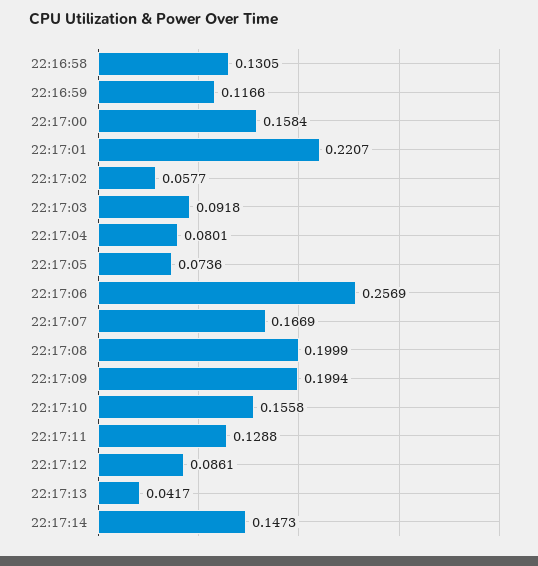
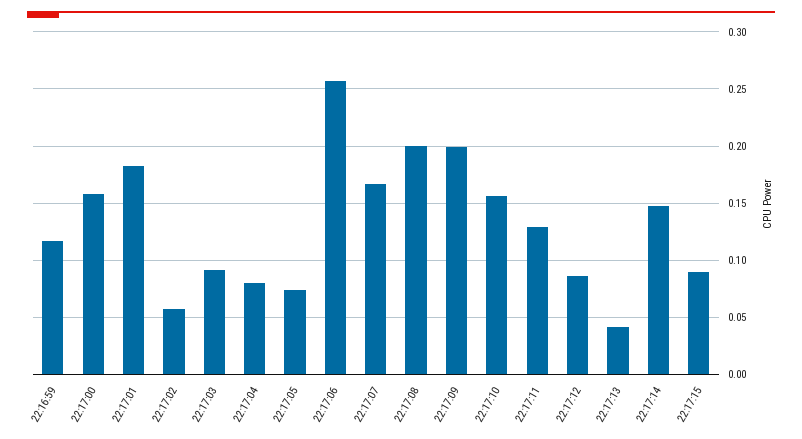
22:16:58: 0.1305 -> none
22:17:01: 0.2207 -> 0.18
22:17:15: none -> 0.09

